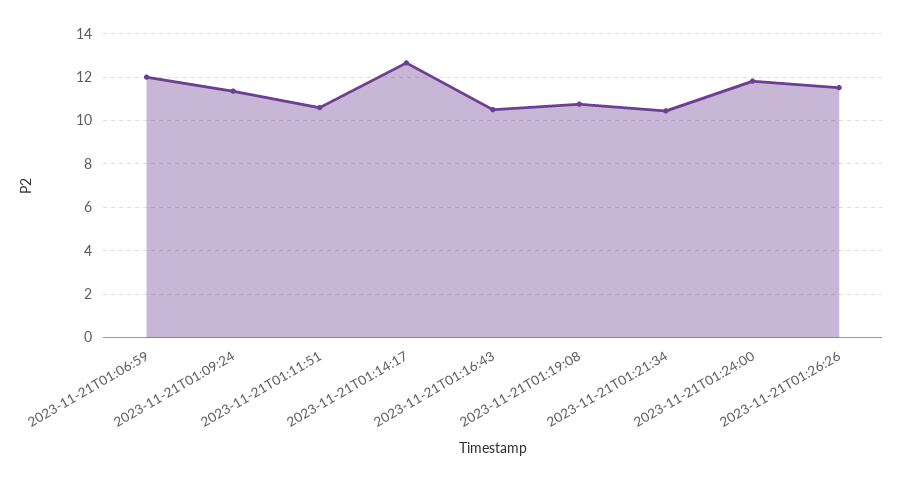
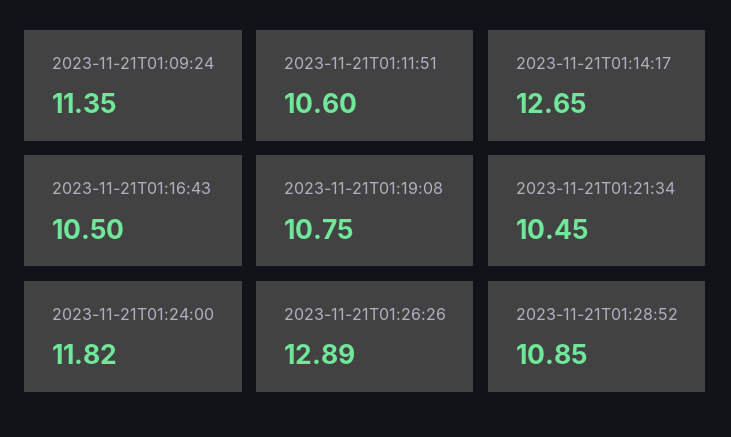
2023-11-21T01:06:59: 12 -> none
2023-11-21T01:26:26: 11.5 -> 12.89
2023-11-21T01:28:52: none -> 10.85

